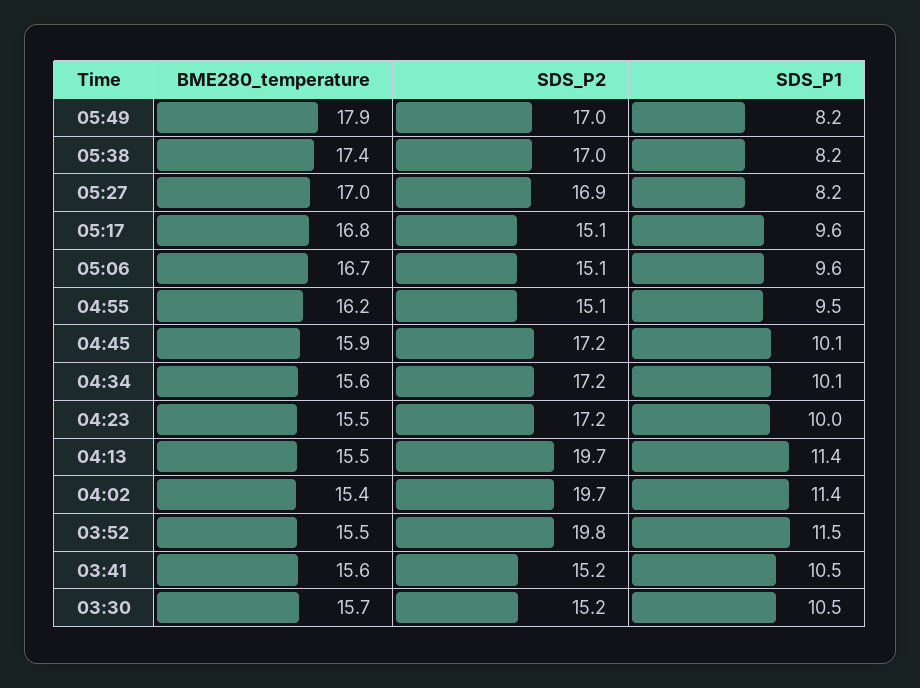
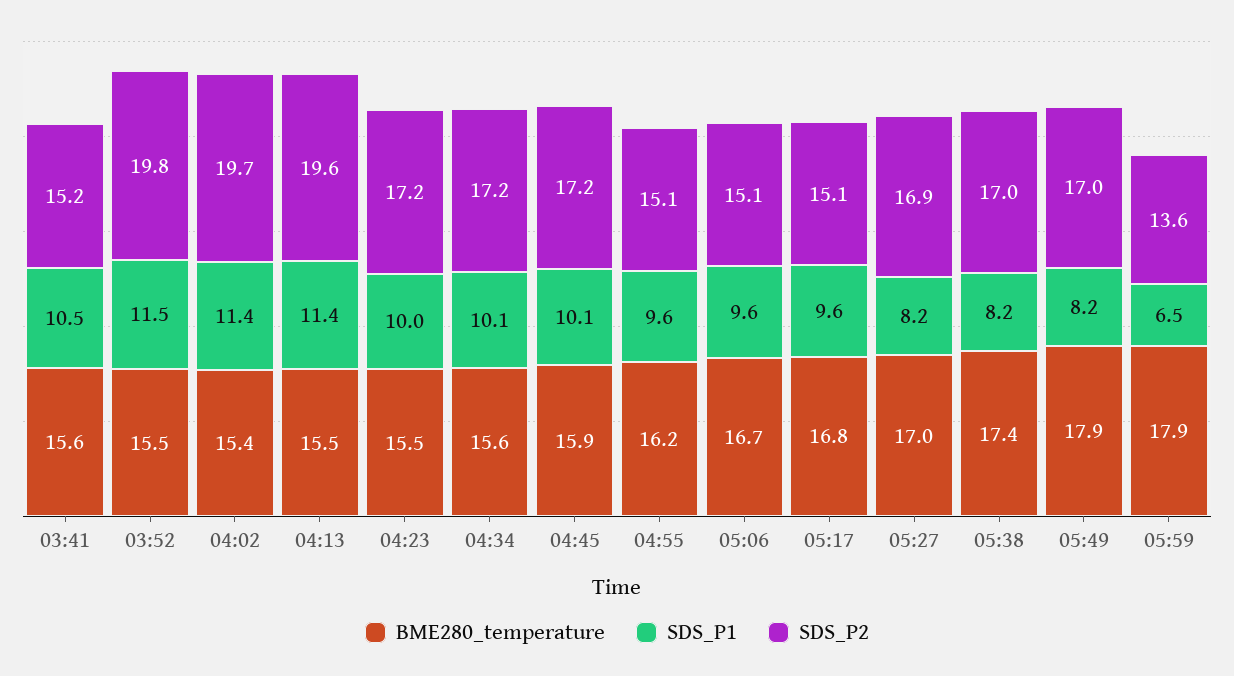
SDS_P1, 04:55: 9.5 -> 9.6
SDS_P2, 04:13: 19.7 -> 19.6
BME280_temperature, 03:30: 15.7 -> none
SDS_P2, 03:30: 15.2 -> none
SDS_P1, 03:30: 10.5 -> none
BME280_temperature, 05:59: none -> 17.9
SDS_P1, 05:59: none -> 6.5
SDS_P2, 05:59: none -> 13.6

